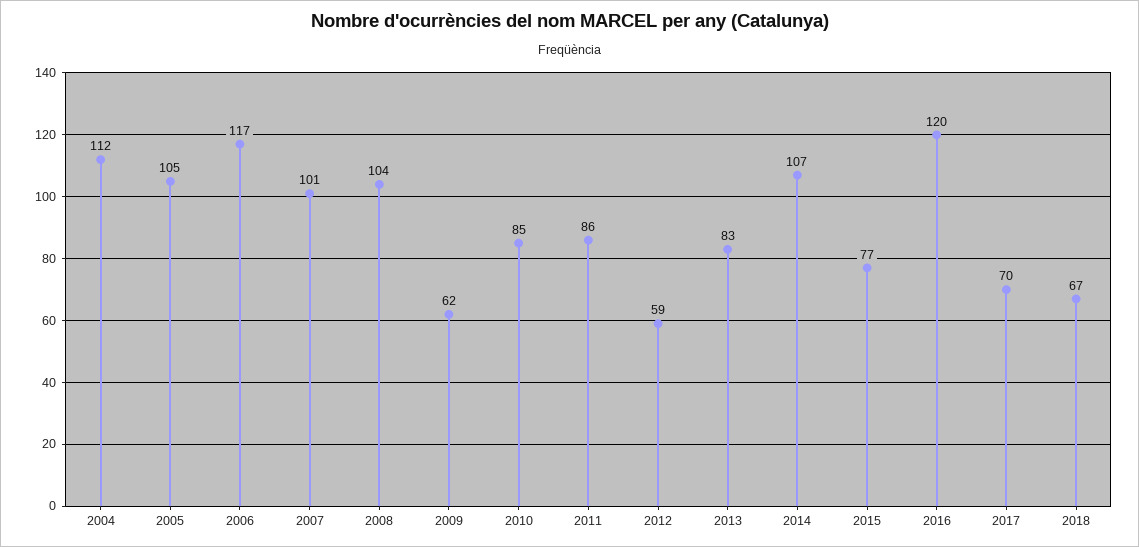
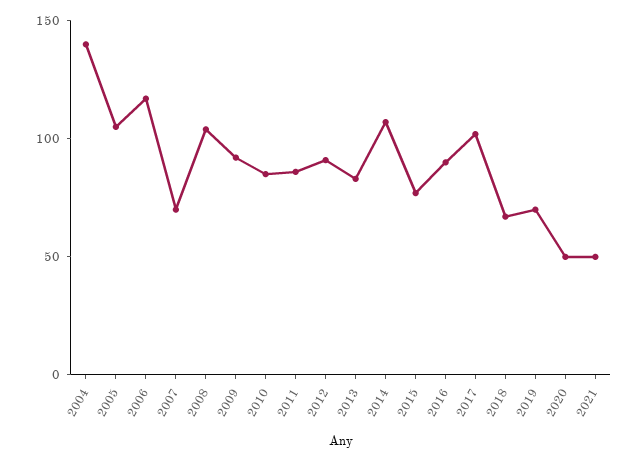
2004: 112 -> 140
2007: 101 -> 70
2009: 62 -> 90
2012: 59 -> 90
2016: 120 -> 90
2017: 70 -> 100
2019: none -> 70
2020: none -> 50
2021: none -> 50

